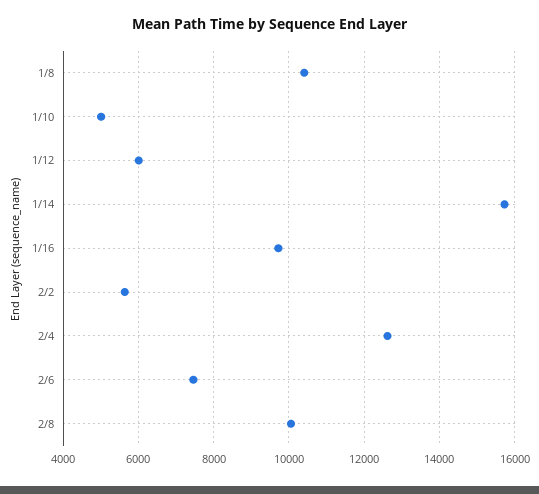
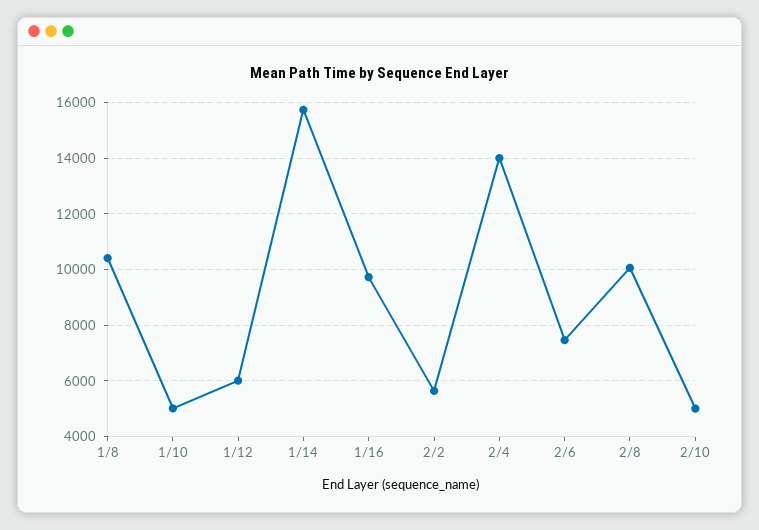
2/4: 12600 -> 14000
2/10: none -> 5000

